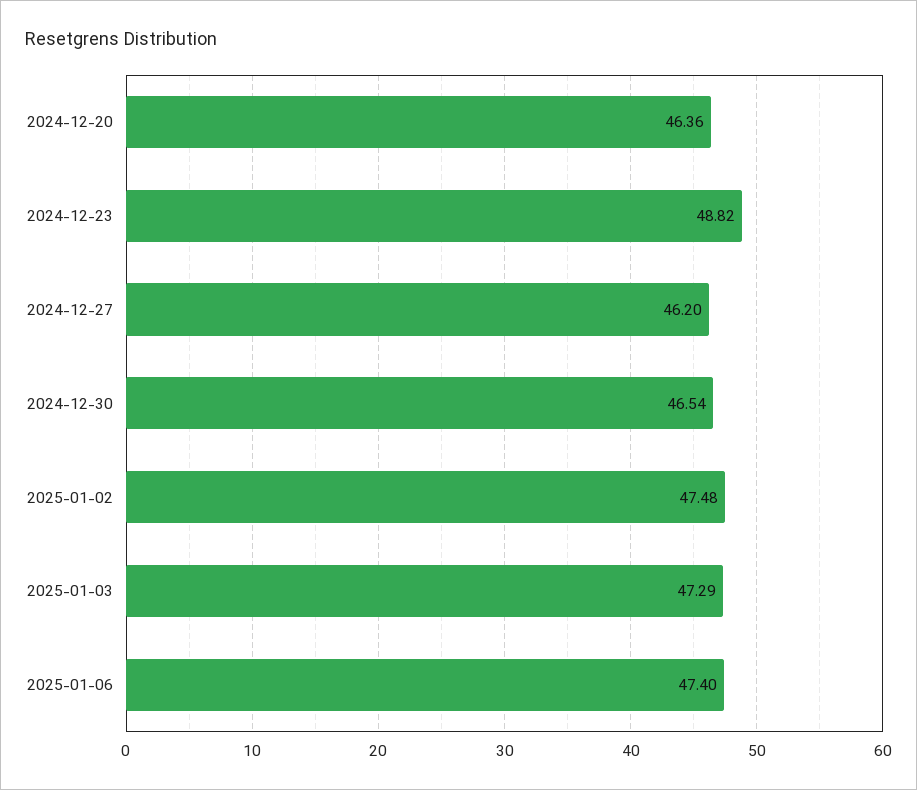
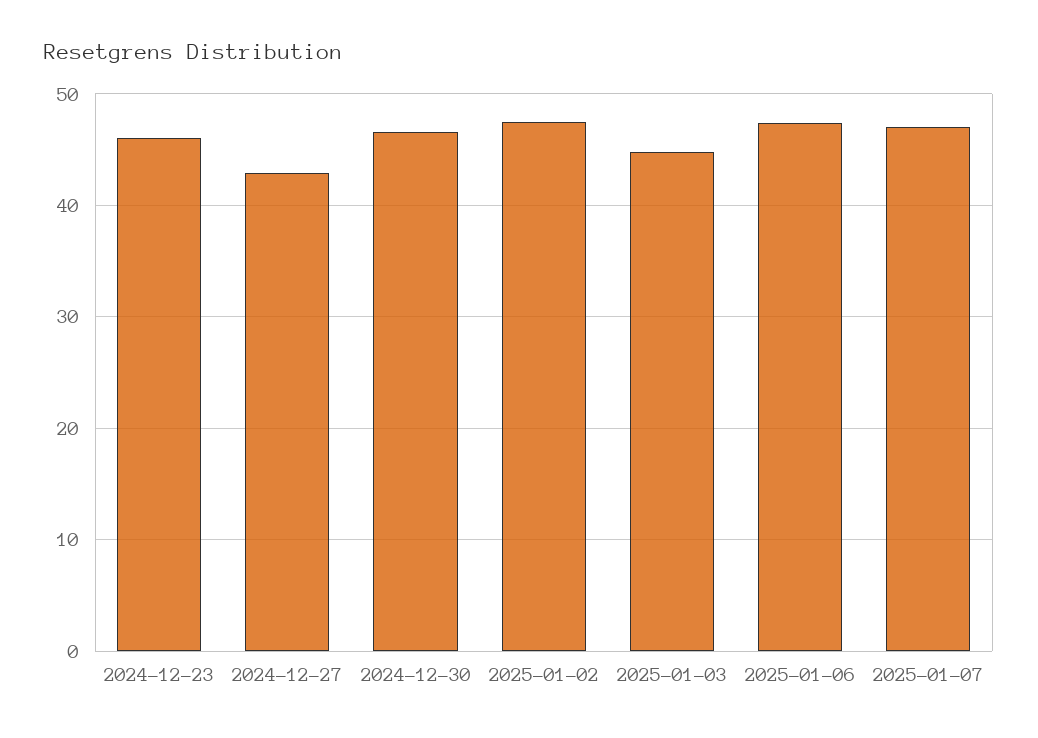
2024-12-20: 46.36 -> none
2024-12-23: 48.82 -> 46
2024-12-27: 46.2 -> 43
2025-01-03: 47.29 -> 45
2025-01-07: none -> 47

